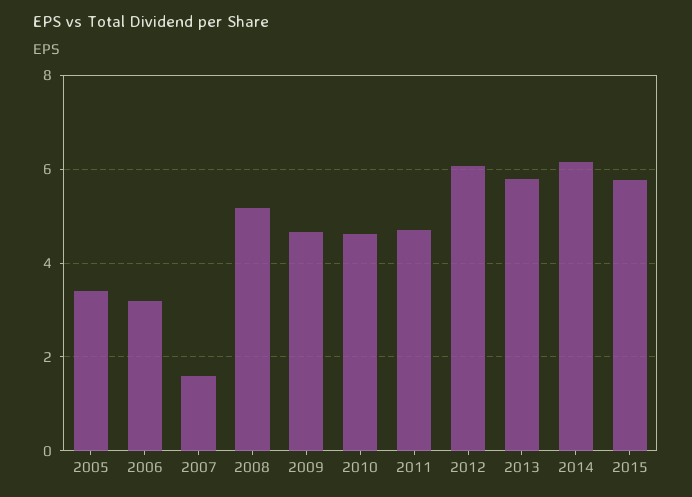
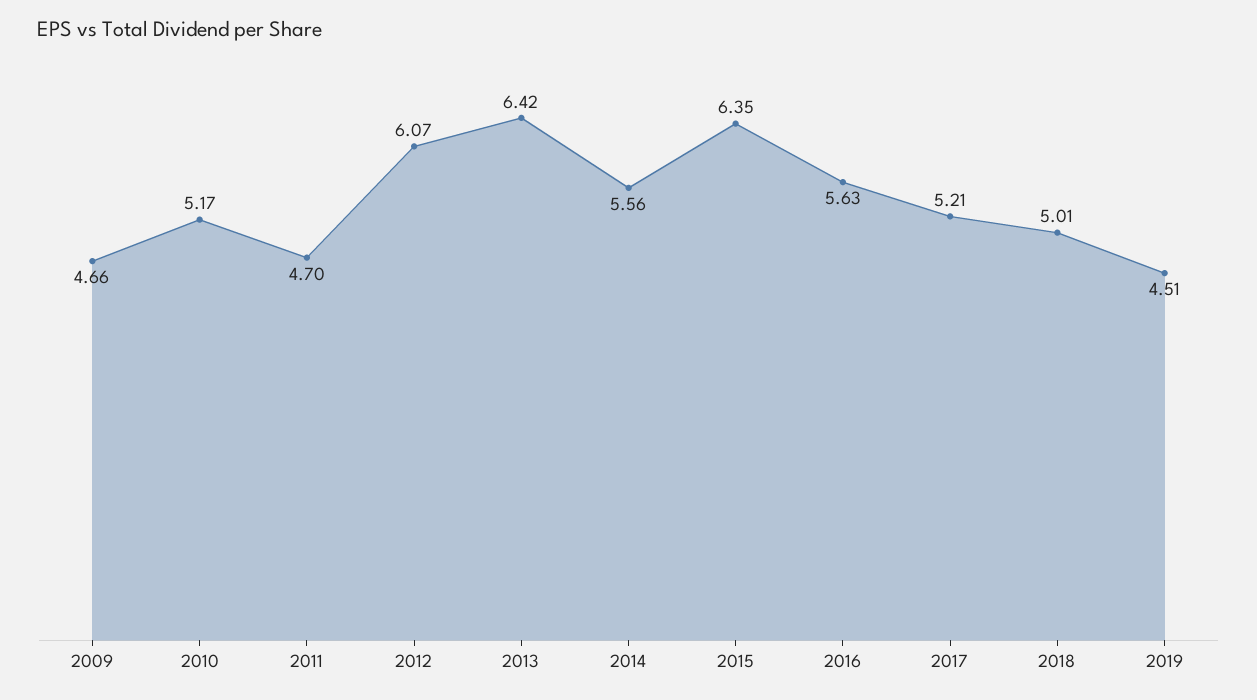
2005: 3.4 -> none
2006: 3.2 -> none
2007: 1.6 -> none
2008: 5.2 -> none
2010: 4.6 -> 5.17
2013: 5.8 -> 6.42
2014: 6.2 -> 5.56
2015: 5.8 -> 6.35
2016: none -> 5.63
2017: none -> 5.21
2018: none -> 5.01
2019: none -> 4.51

